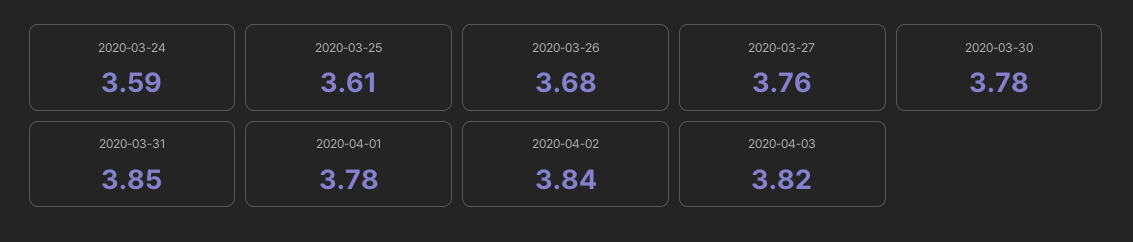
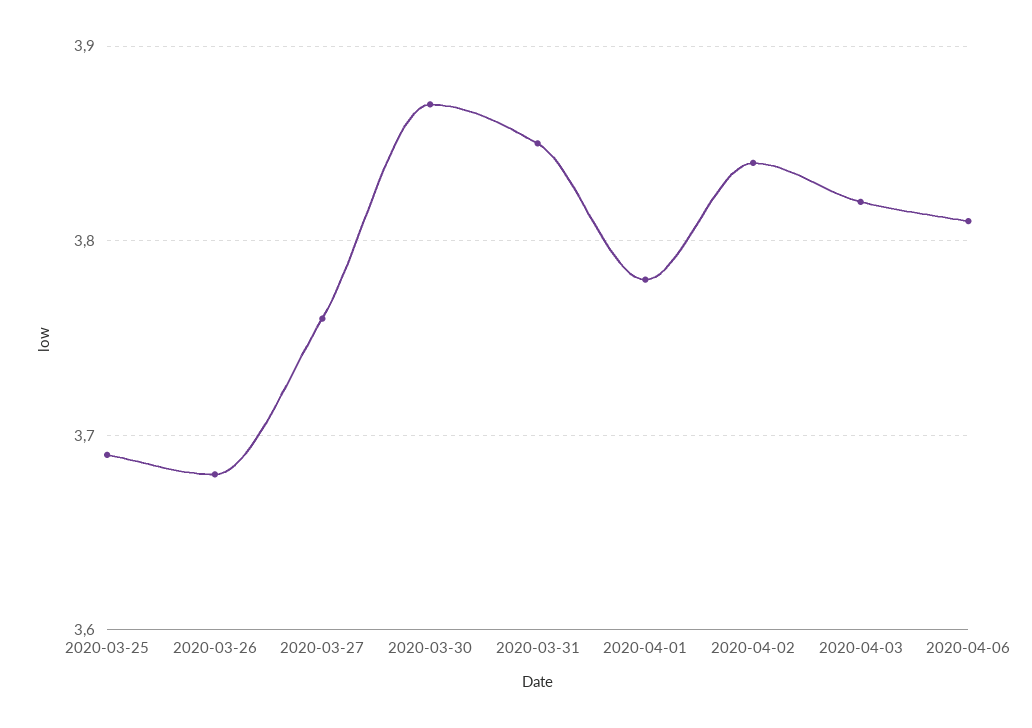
2020-03-24: 3.59 -> none
2020-03-25: 3.61 -> 3.69
2020-03-30: 3.78 -> 3.87
2020-04-06: none -> 3.81

